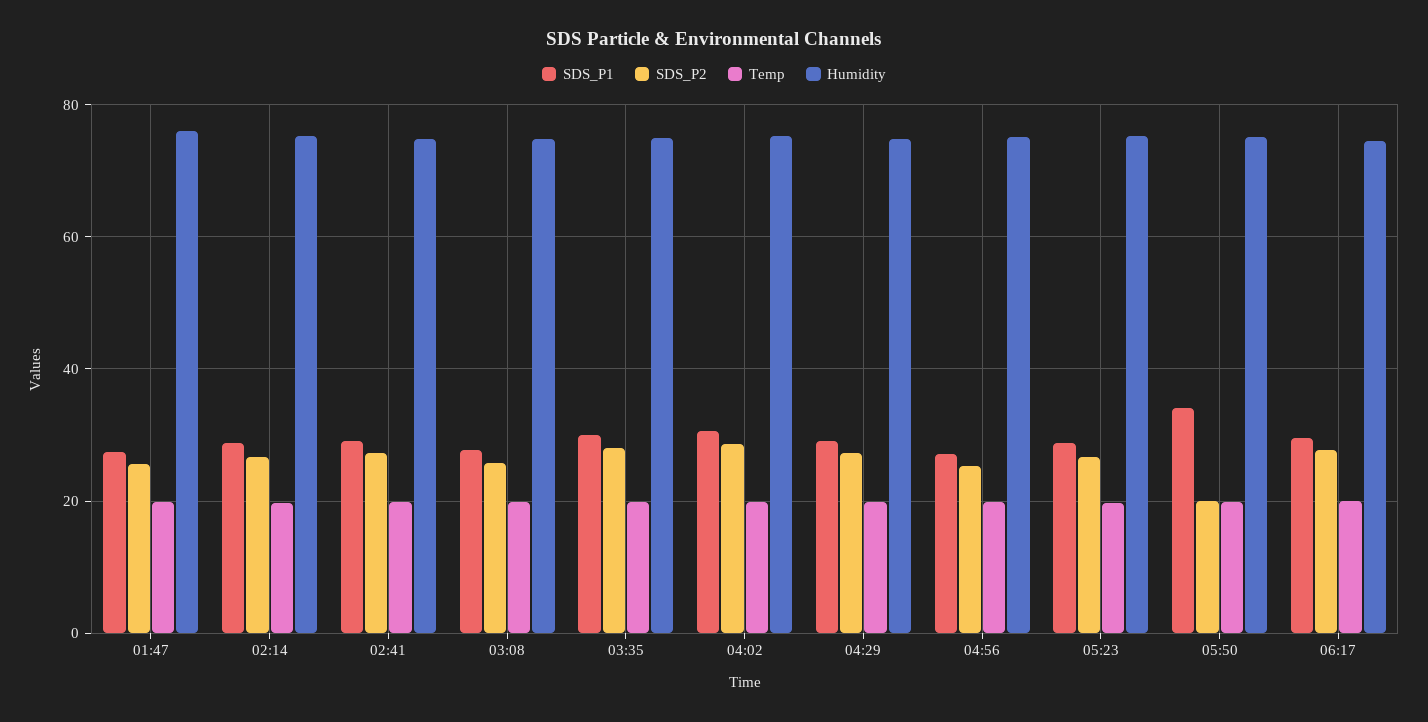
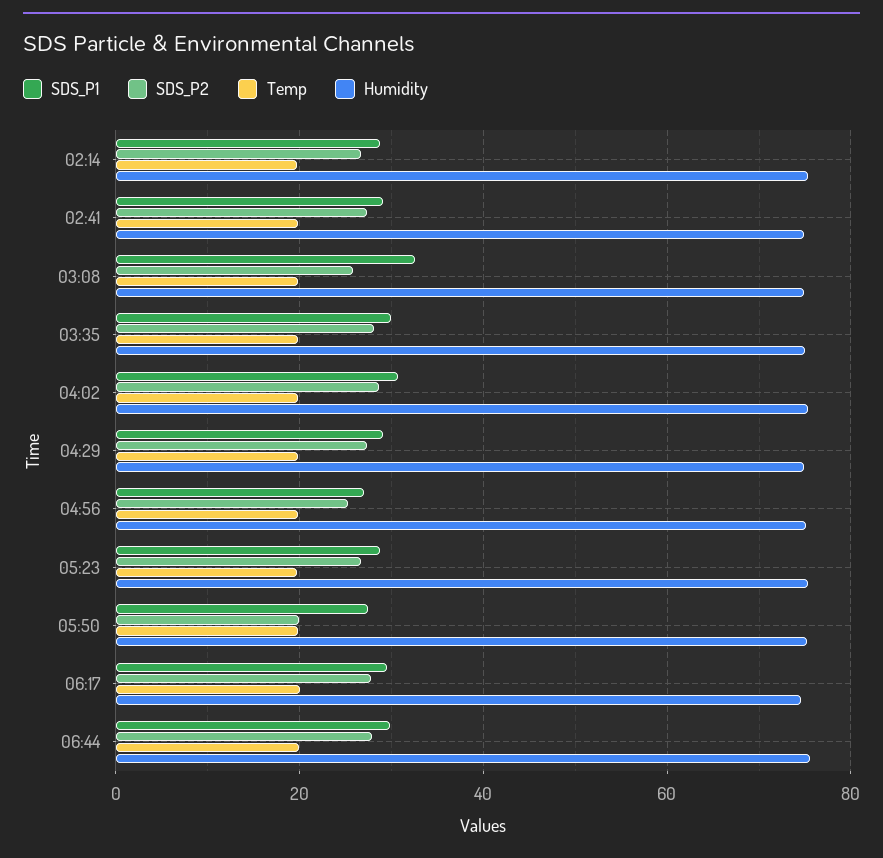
SDS_P1, 01:47: 28 -> none
SDS_P2, 01:47: 26 -> none
Temp, 01:47: 20 -> none
Humidity, 01:47: 76 -> none
SDS_P1, 03:08: 28 -> 32
SDS_P1, 05:50: 34 -> 28
SDS_P1, 06:44: none -> 30
SDS_P2, 06:44: none -> 28
Temp, 06:44: none -> 20
Humidity, 06:44: none -> 76

